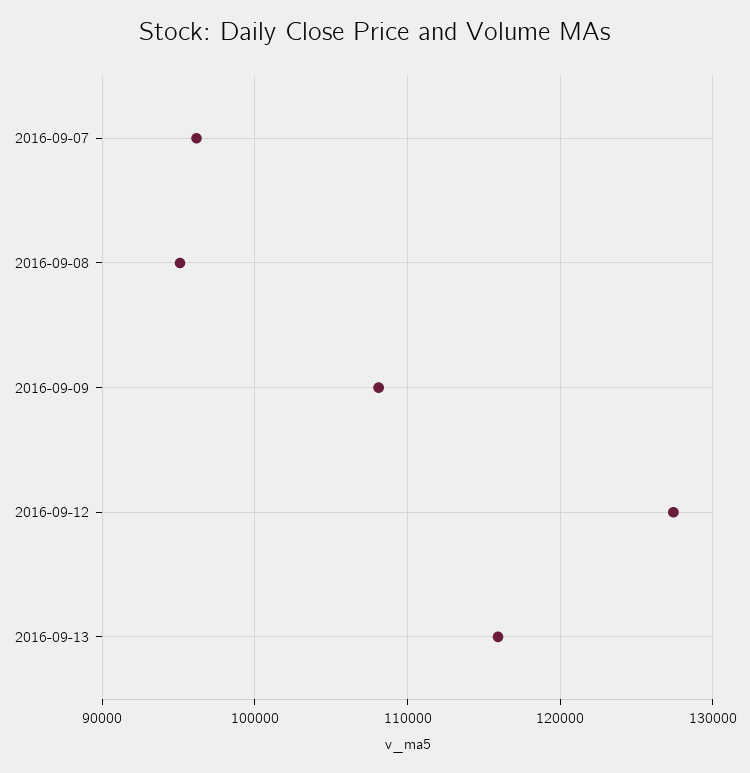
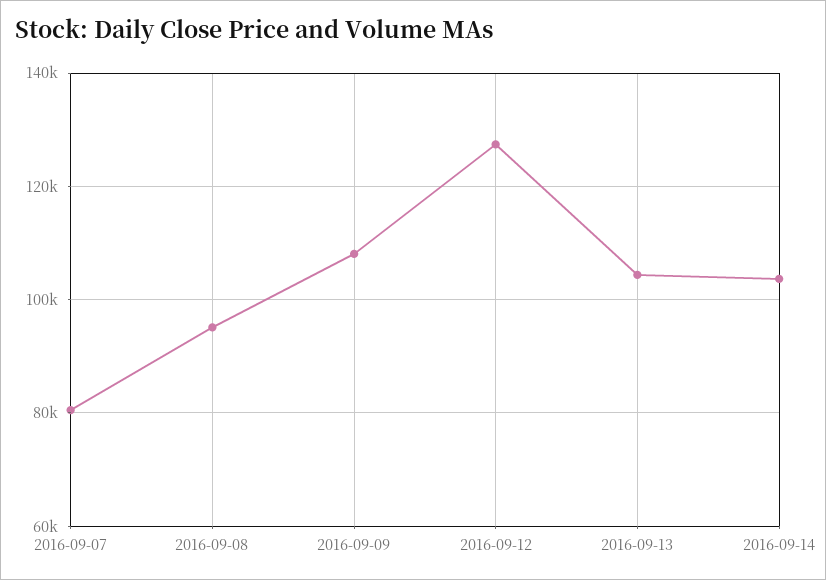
2016-09-07: 96000 -> 80000
2016-09-13: 116000 -> 104000
2016-09-14: none -> 104000

